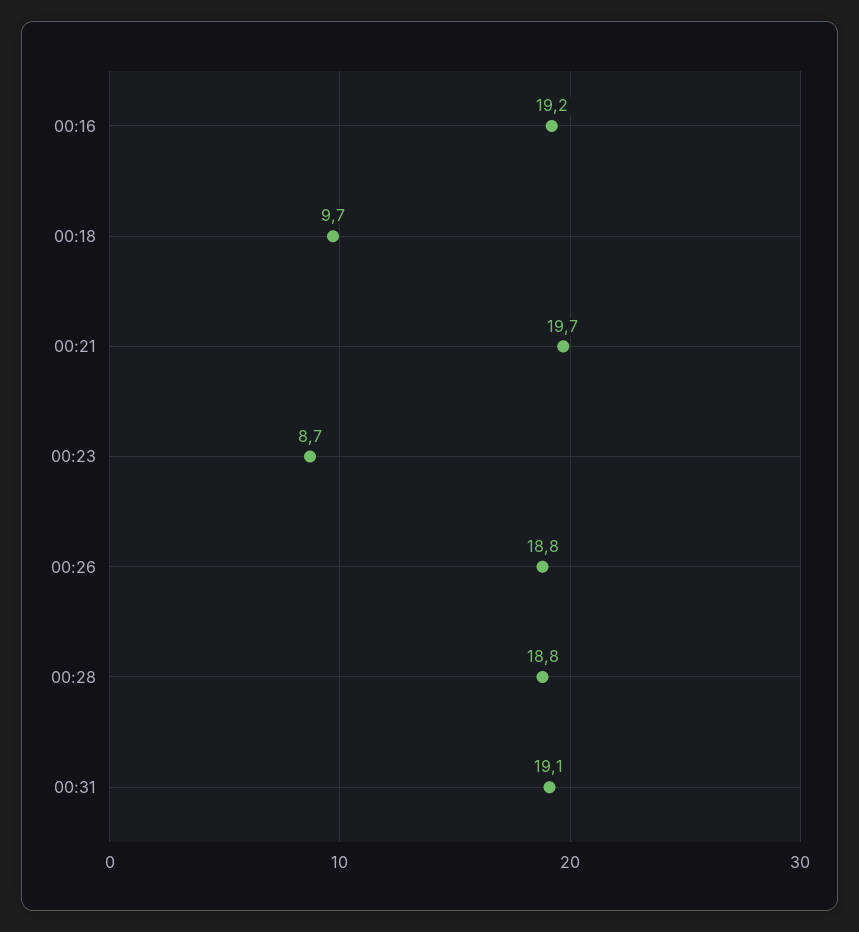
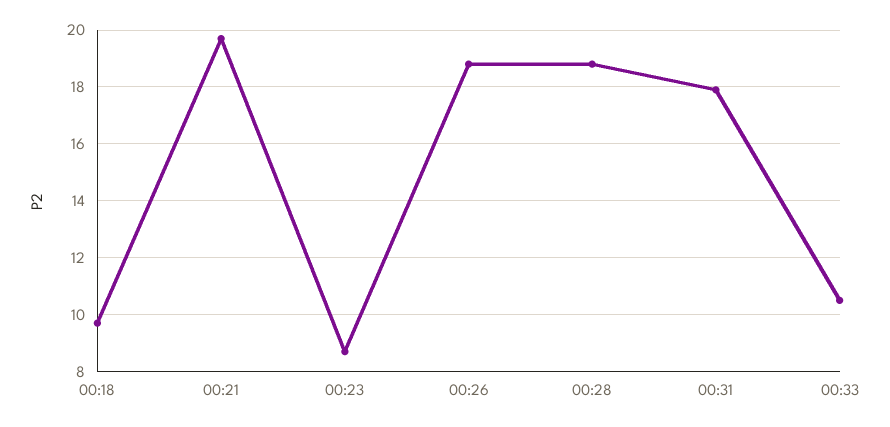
00:16: 19.2 -> none
00:31: 19.1 -> 18
00:33: none -> 10.5

